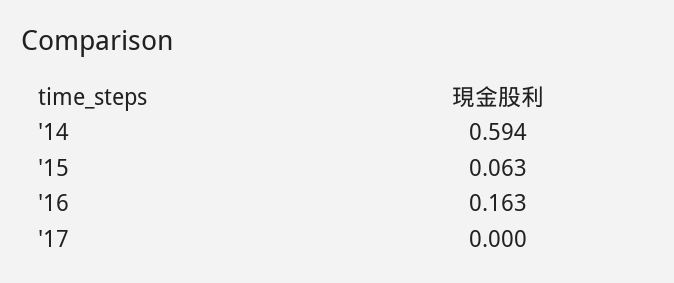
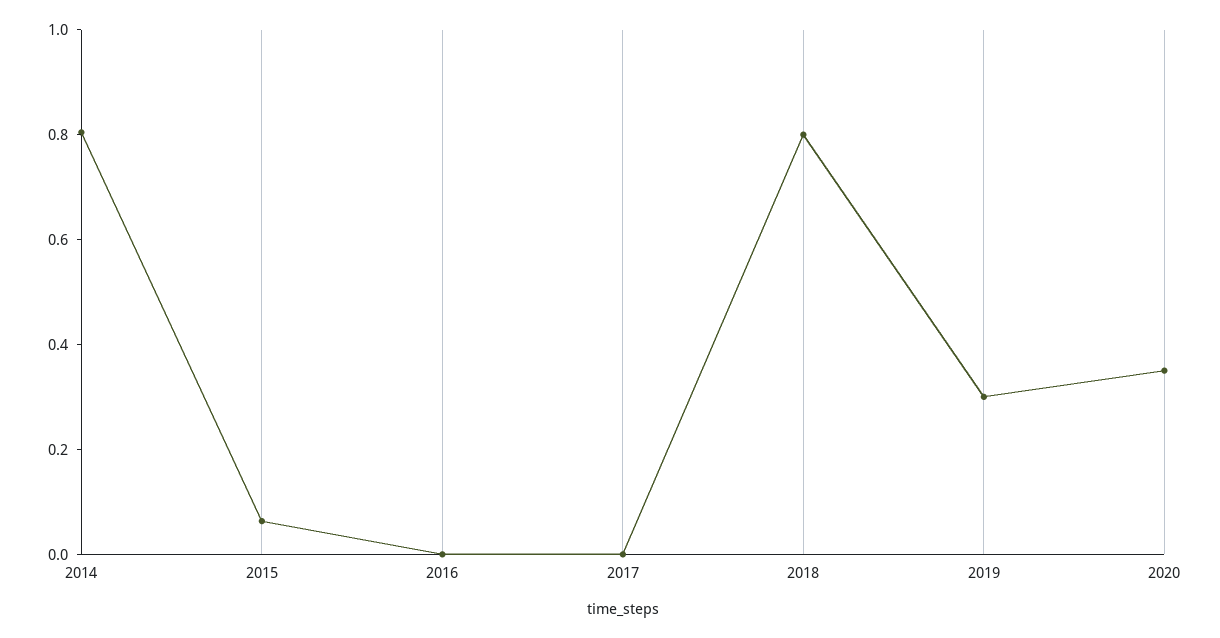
'14: 0.594 -> 0.8
'16: 0.163 -> 0
2018: none -> 0.8
2019: none -> 0.3
2020: none -> 0.35

